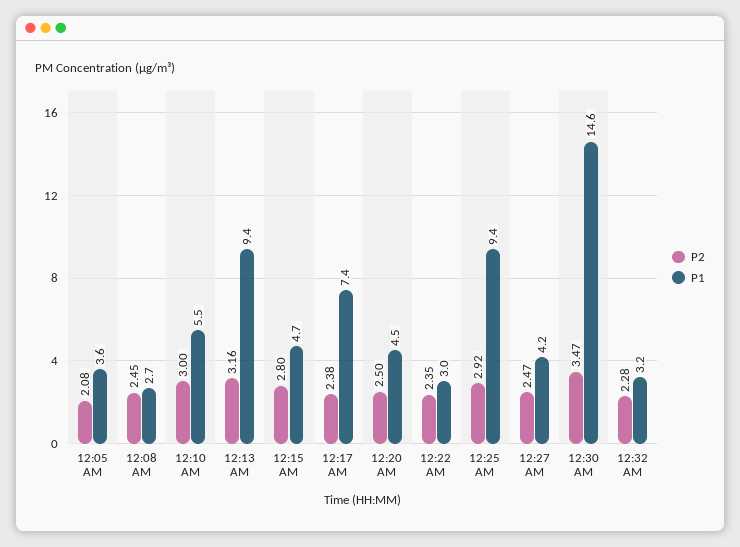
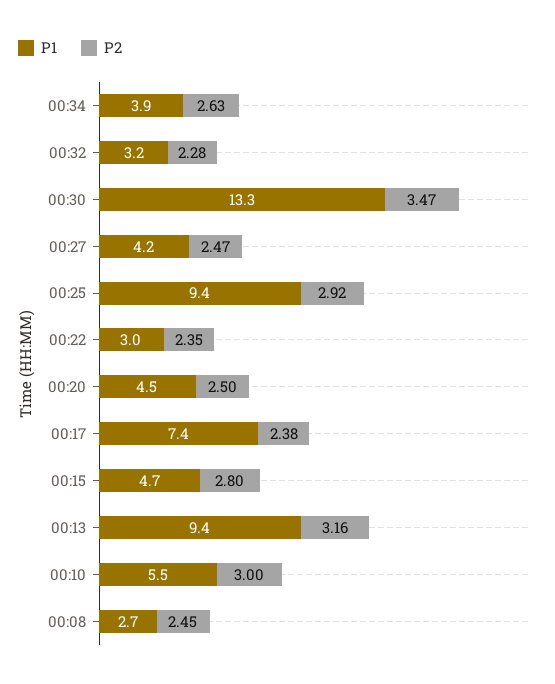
P2, 12:05 AM: 2.08 -> none
P1, 12:05 AM: 3.6 -> none
P1, 12:30 AM: 14.6 -> 13.3
P1, 00:34: none -> 3.9
P2, 00:34: none -> 2.63

